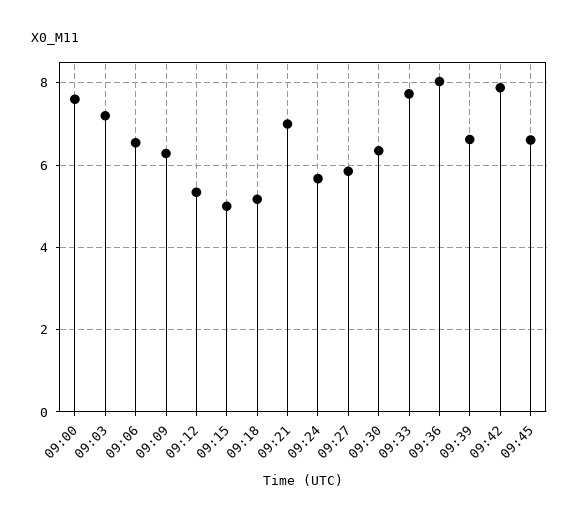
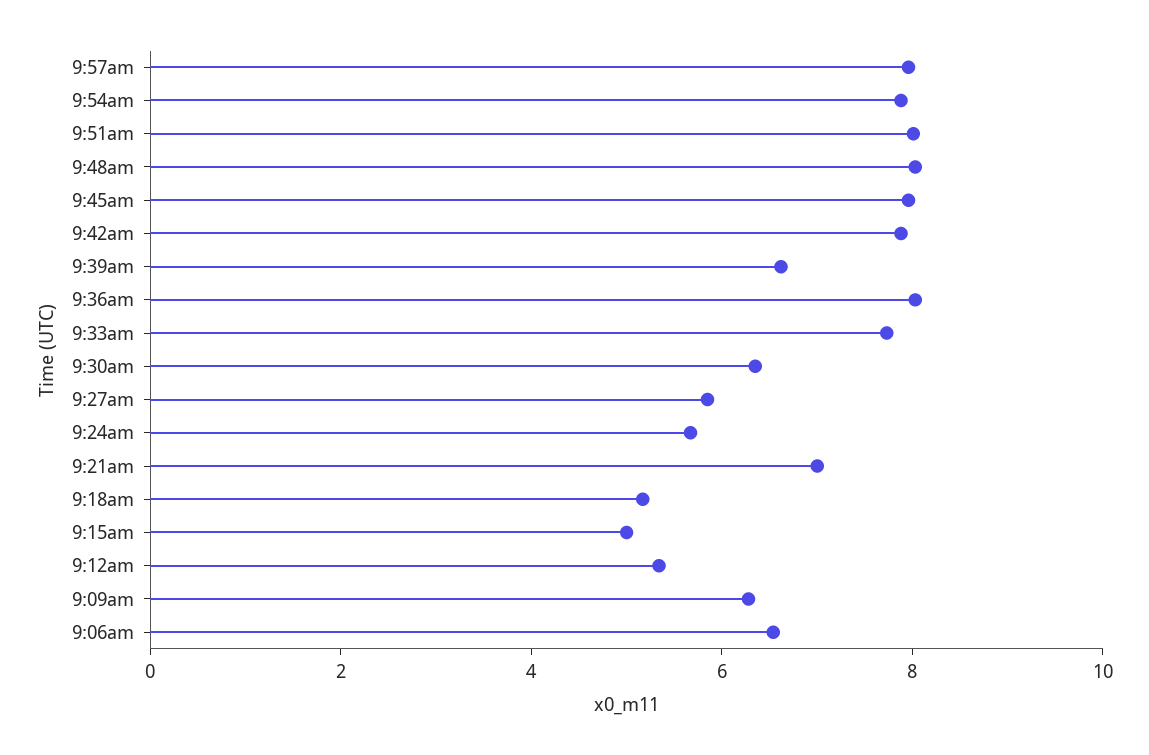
09:00: 7.6 -> none
09:03: 7.2 -> none
09:45: 6.6 -> 8
9:57am: none -> 8
9:54am: none -> 8
9:51am: none -> 8
9:48am: none -> 8

